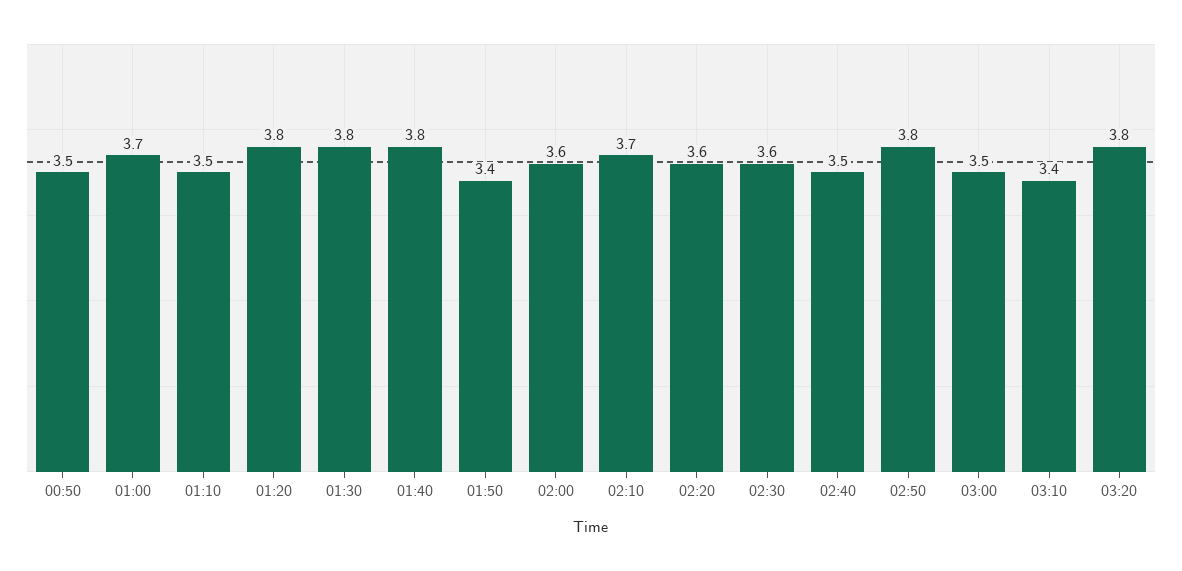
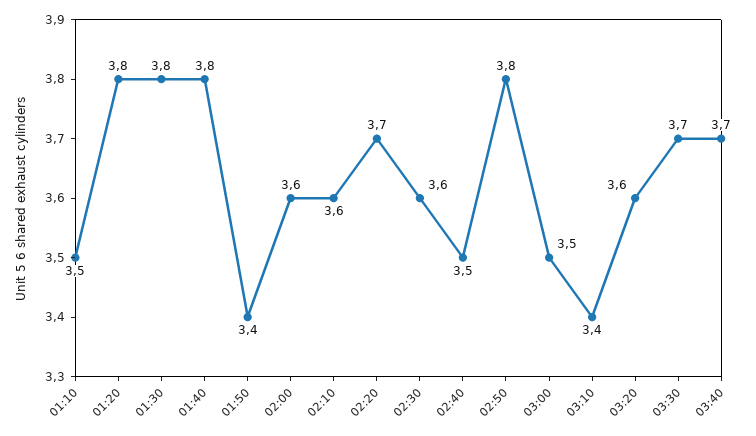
00:50: 3.5 -> none
01:00: 3.7 -> none
02:10: 3.7 -> 3.6
02:20: 3.6 -> 3.7
03:20: 3.8 -> 3.6
03:30: none -> 3.7
03:40: none -> 3.7

